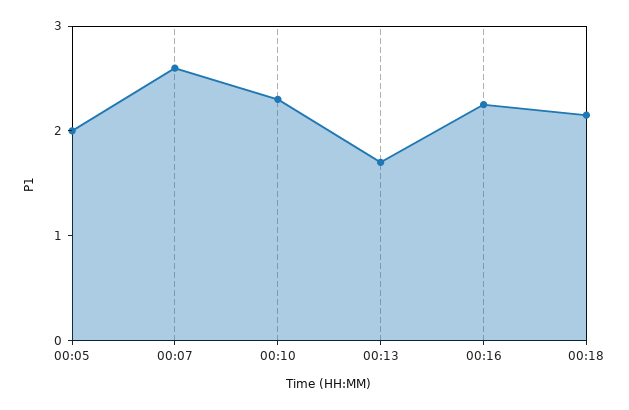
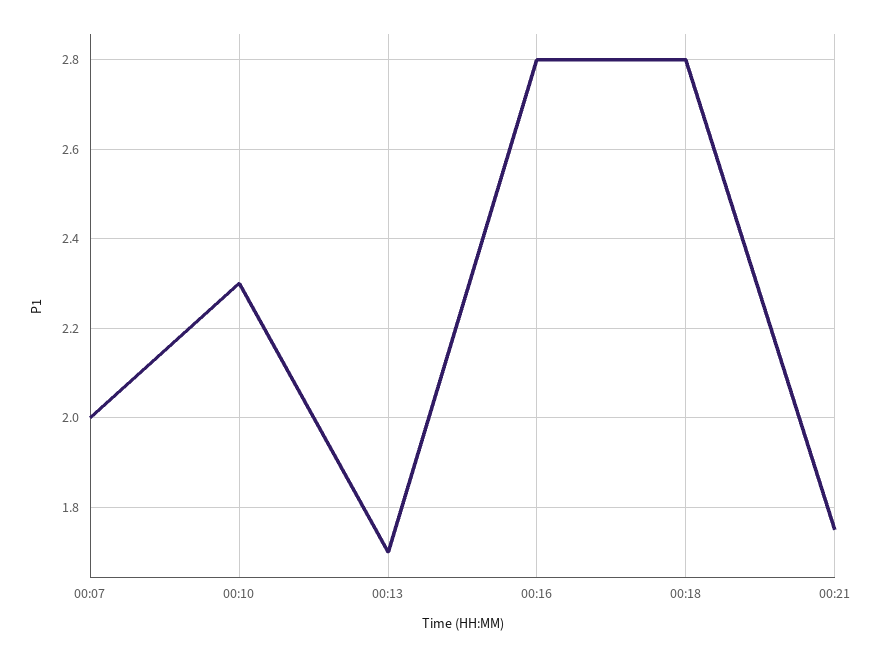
00:05: 2 -> none
00:07: 2.6 -> 2
00:16: 2.2 -> 2.8
00:18: 2.2 -> 2.8
00:21: none -> 1.75

